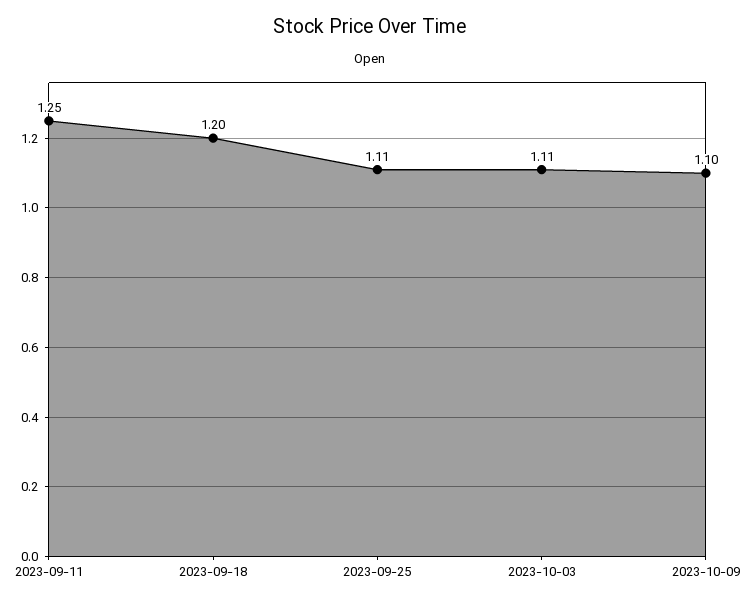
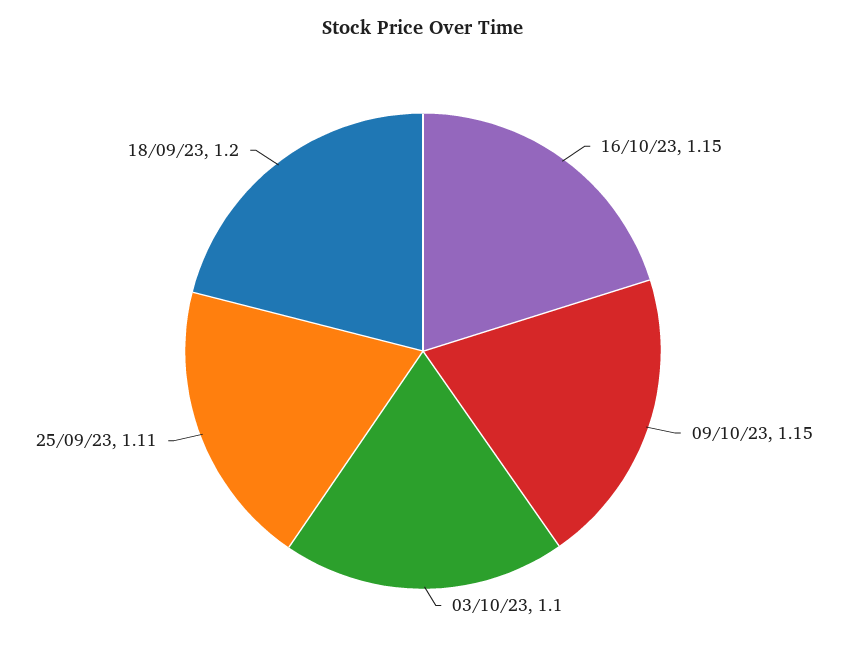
2023-09-11: 1.25 -> none
2023-10-03: 1.11 -> 1.1
2023-10-09: 1.1 -> 1.15
16/10/23: none -> 1.15

